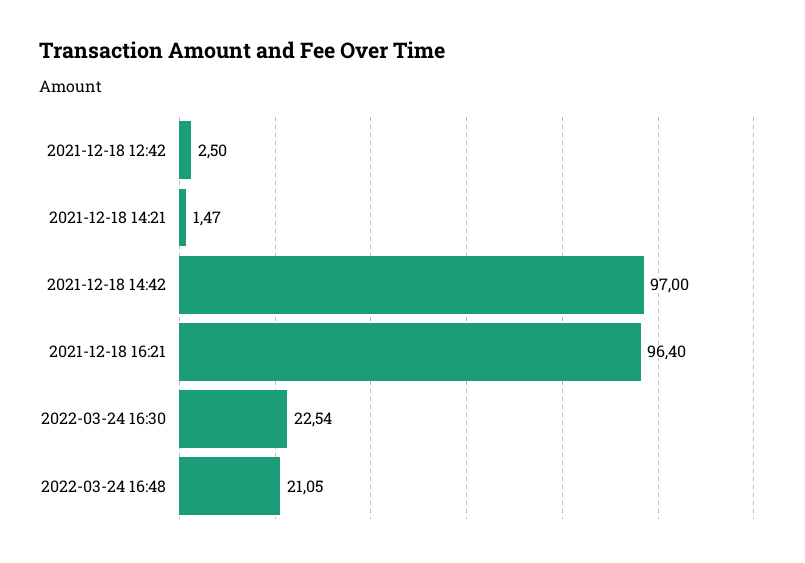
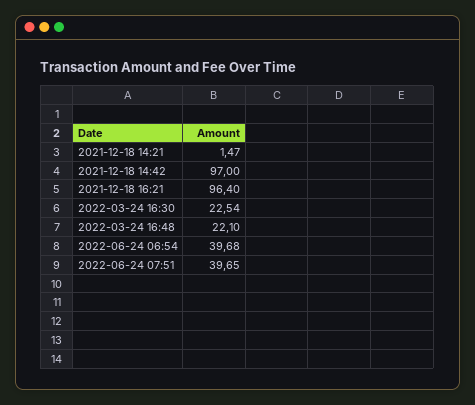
2021-12-18 12:42: 2.5 -> none
2022-03-24 16:48: 21.05 -> 22.1
2022-06-24 06:54: none -> 39.68
2022-06-24 07:51: none -> 39.65

